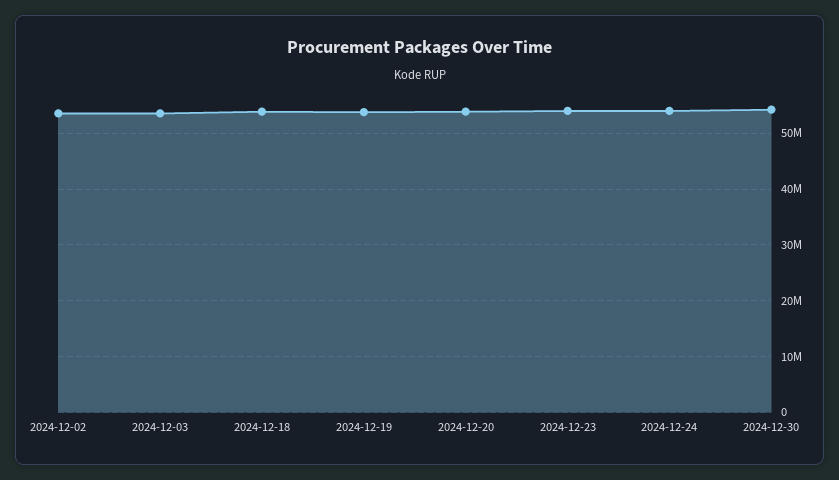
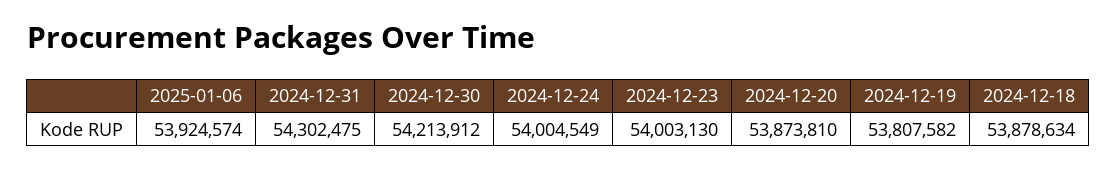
2024-12-02: 54000000 -> none
2024-12-03: 54000000 -> none
2025-01-06: none -> 53924574
2024-12-31: none -> 54302475

